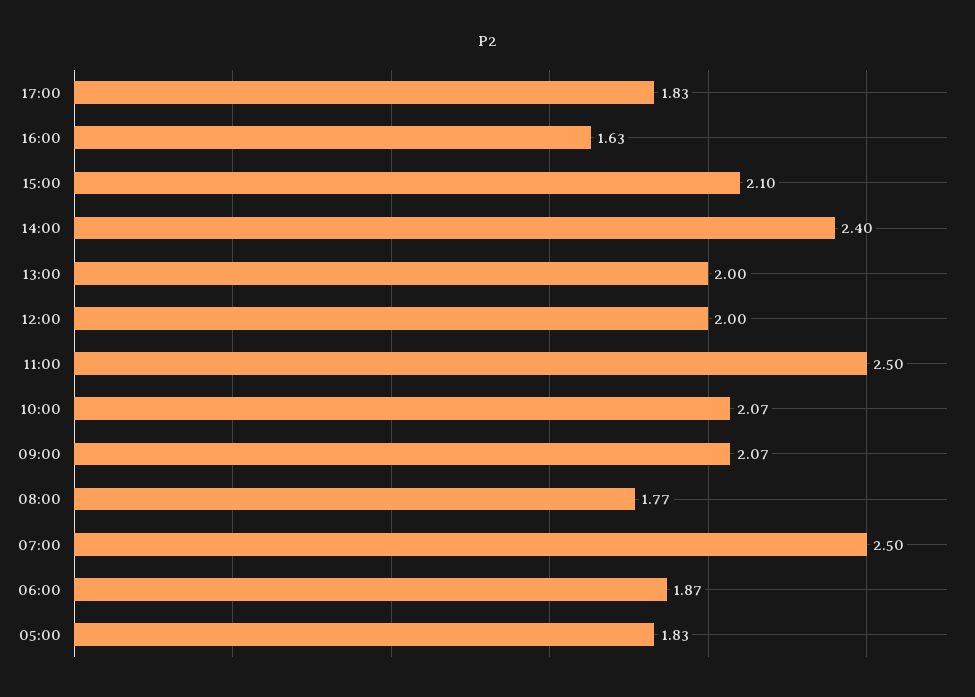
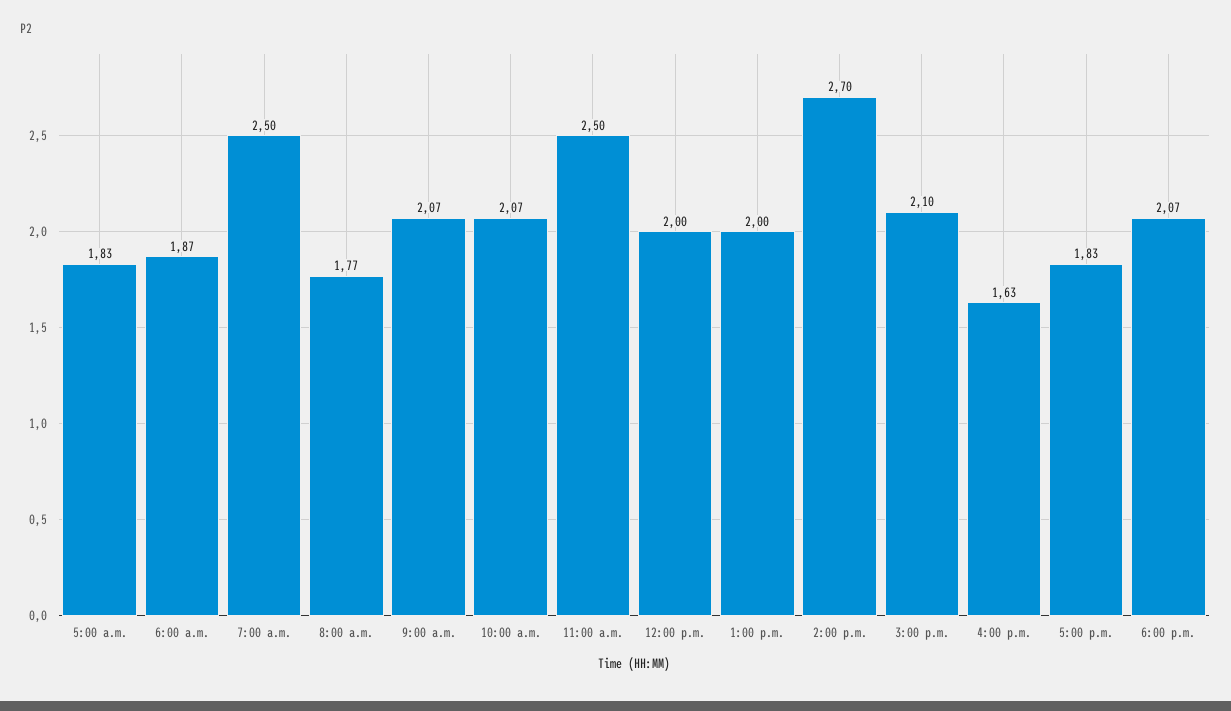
14:00: 2.4 -> 2.7
6:00 p.m.: none -> 2.07

